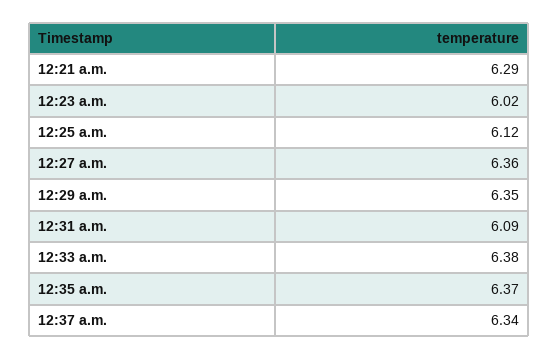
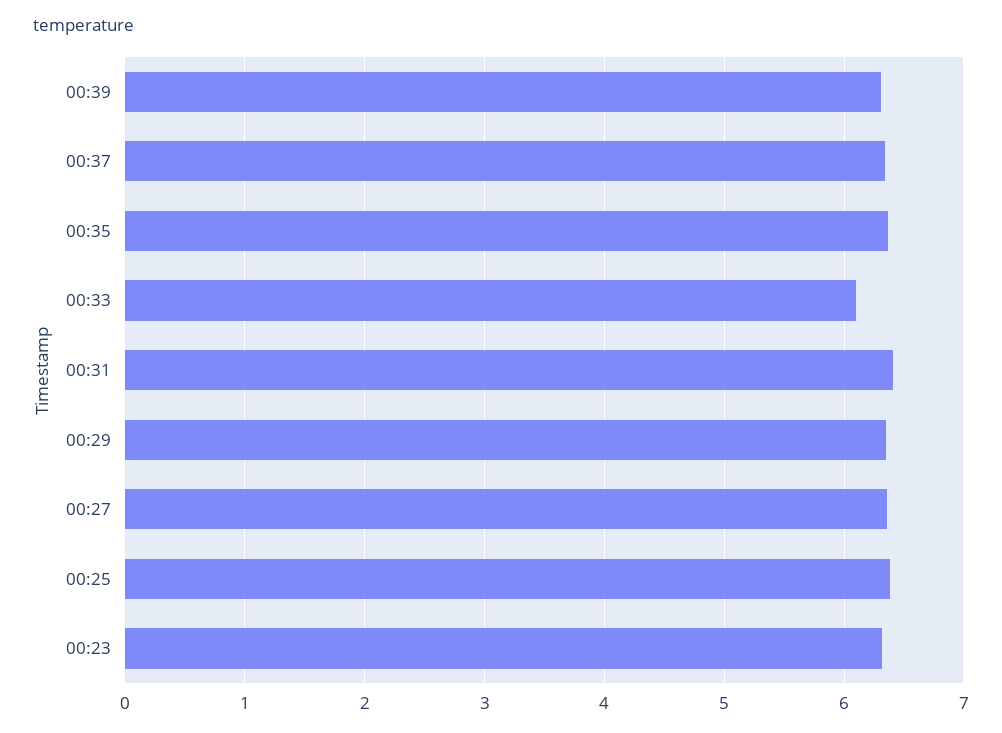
12:21 a.m.: 6.29 -> none
12:23 a.m.: 6.02 -> 6.3
12:25 a.m.: 6.12 -> 6.4
12:31 a.m.: 6.09 -> 6.4
12:33 a.m.: 6.38 -> 6.1
00:39: none -> 6.3

